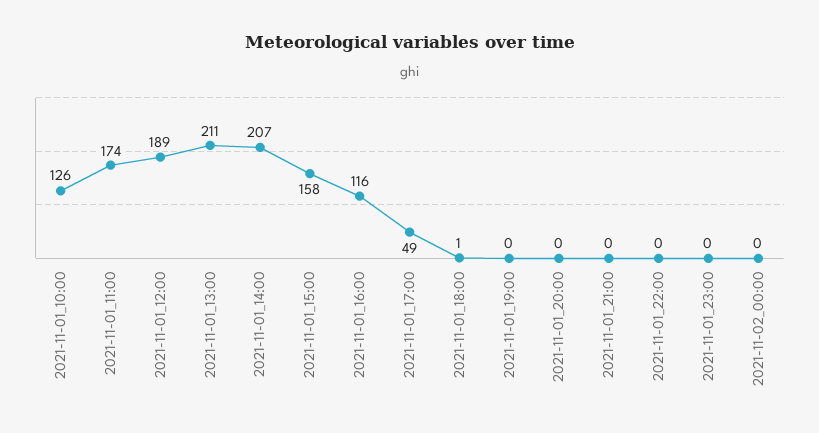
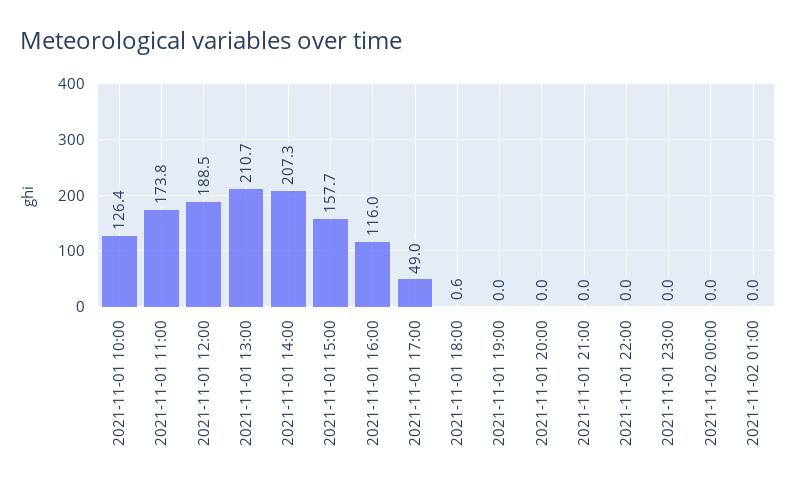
2021-11-02 01:00: none -> 0

